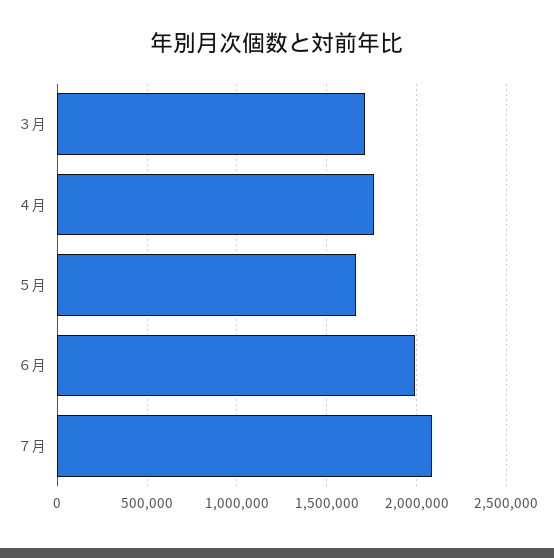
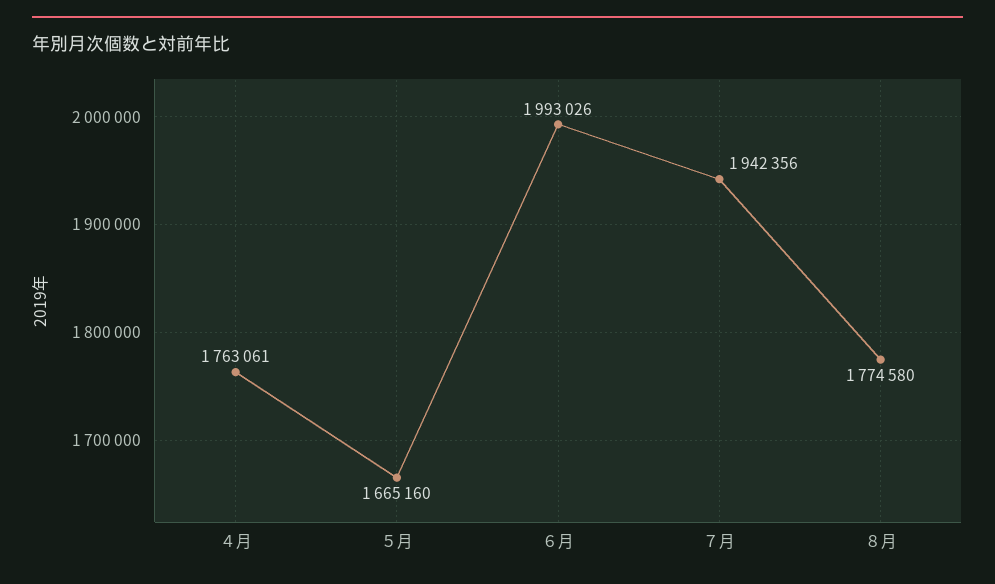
３月: 1700000 -> none
７月: 2100000 -> 1942356
８月: none -> 1774580

